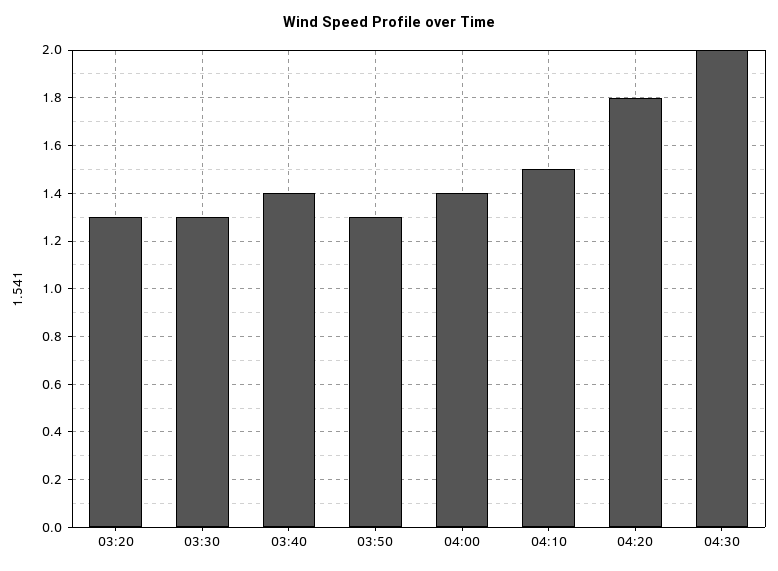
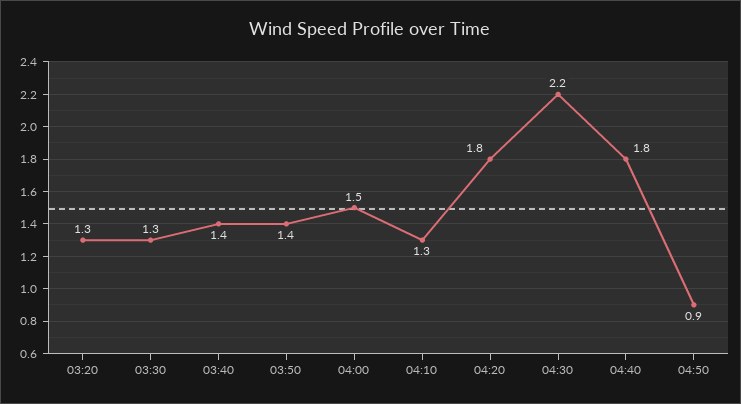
03:50: 1.3 -> 1.4
04:00: 1.4 -> 1.5
04:10: 1.5 -> 1.3
04:30: 2 -> 2.2
04:40: none -> 1.8
04:50: none -> 0.9

